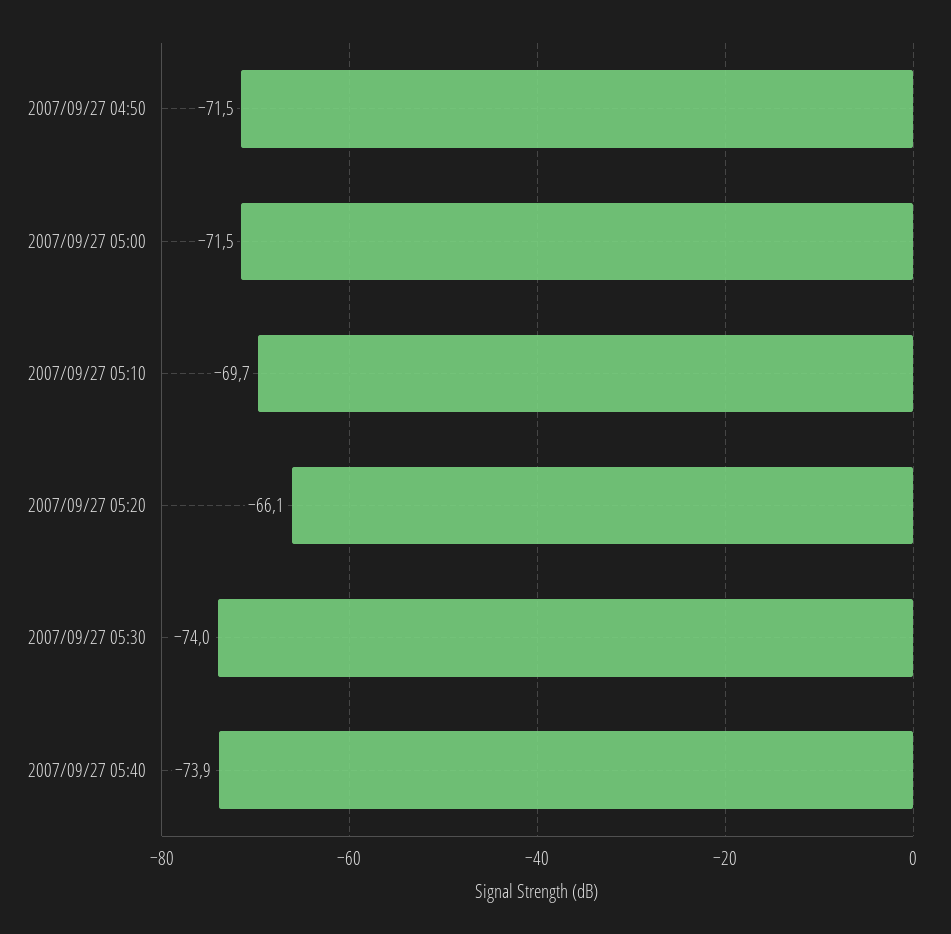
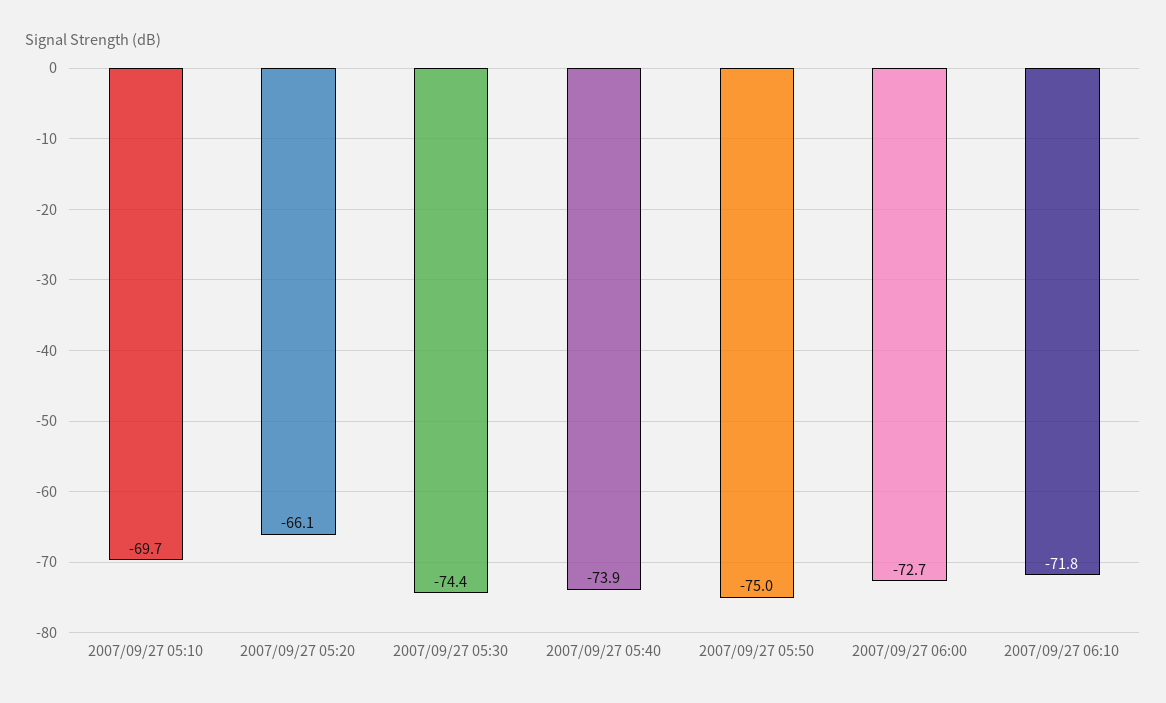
2007/09/27 04:50: -71.5 -> none
2007/09/27 05:00: -71.5 -> none
2007/09/27 05:30: -74 -> -74.4
2007/09/27 05:50: none -> -75
2007/09/27 06:00: none -> -72.7
2007/09/27 06:10: none -> -71.8

